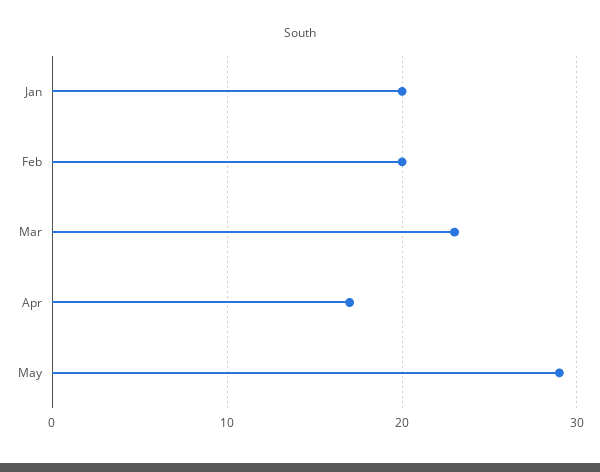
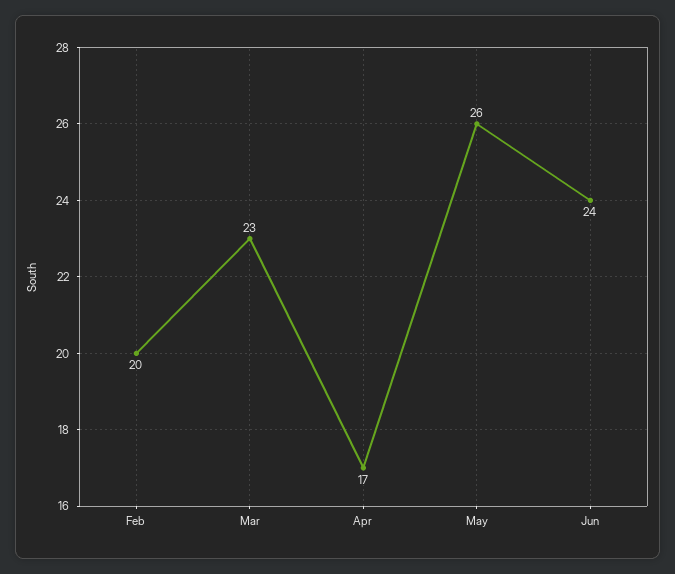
Jan: 20 -> none
May: 29 -> 26
Jun: none -> 24

